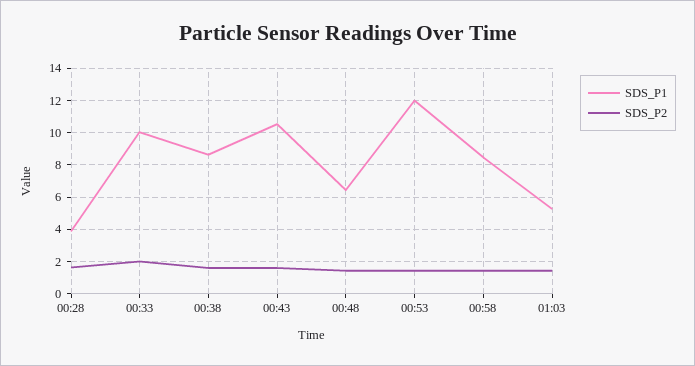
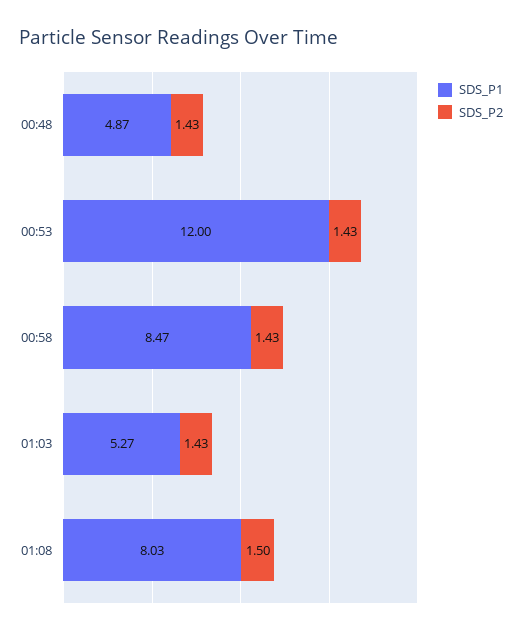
SDS_P1, 00:28: 4 -> none
SDS_P2, 00:28: 1.5 -> none
SDS_P1, 00:33: 10 -> none
SDS_P2, 00:33: 2 -> none
SDS_P1, 00:38: 8.5 -> none
SDS_P2, 00:38: 1.5 -> none
SDS_P1, 00:43: 10.5 -> none
SDS_P2, 00:43: 1.5 -> none
SDS_P1, 00:48: 6.5 -> 4.87
SDS_P1, 01:08: none -> 8.03
SDS_P2, 01:08: none -> 1.5

